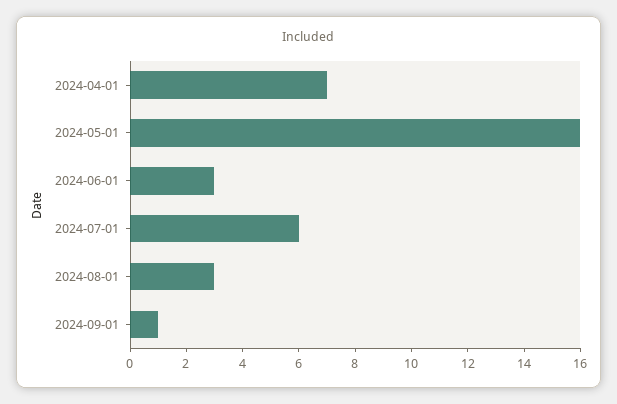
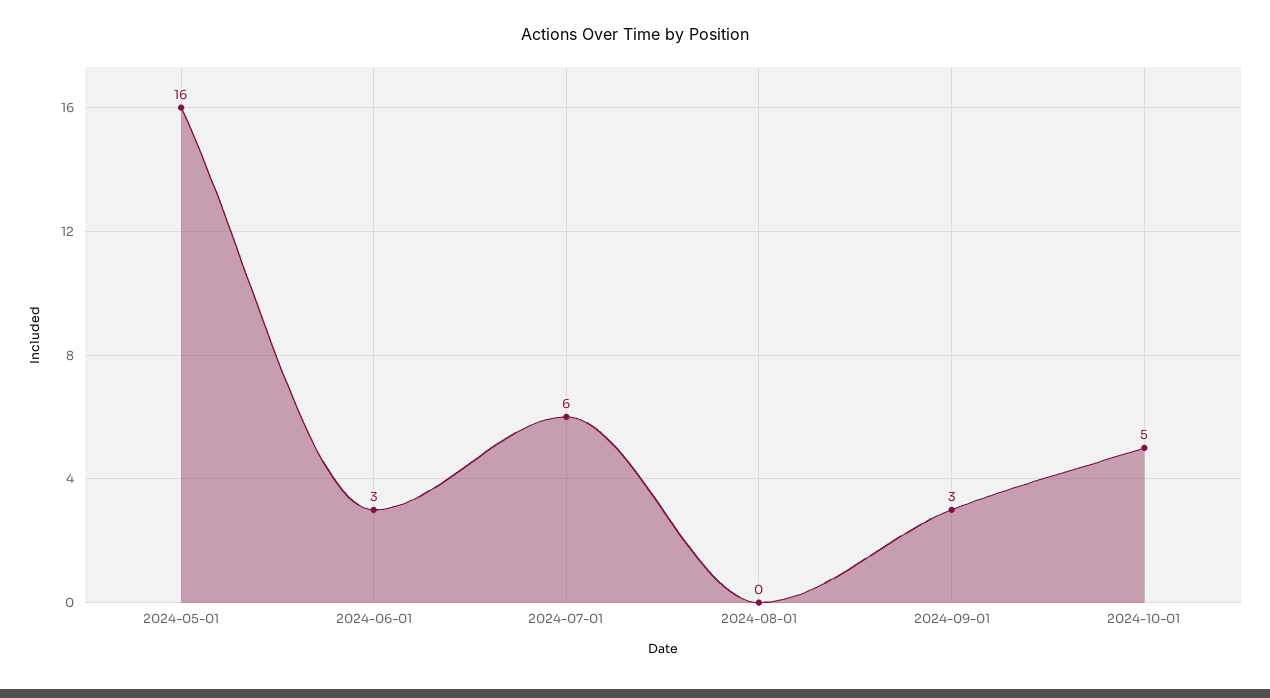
2024-04-01: 7 -> none
2024-08-01: 3 -> 0
2024-09-01: 1 -> 3
2024-10-01: none -> 5

